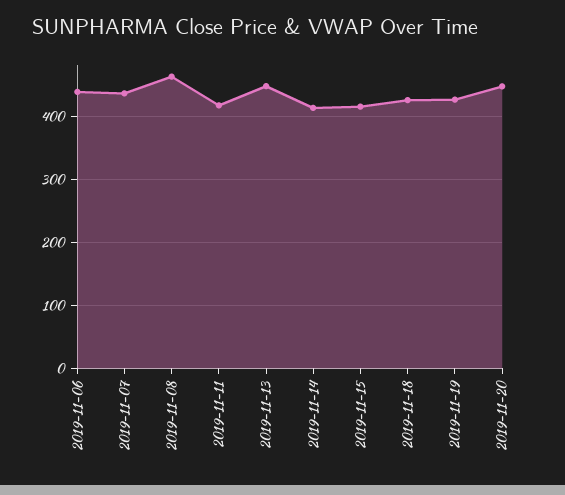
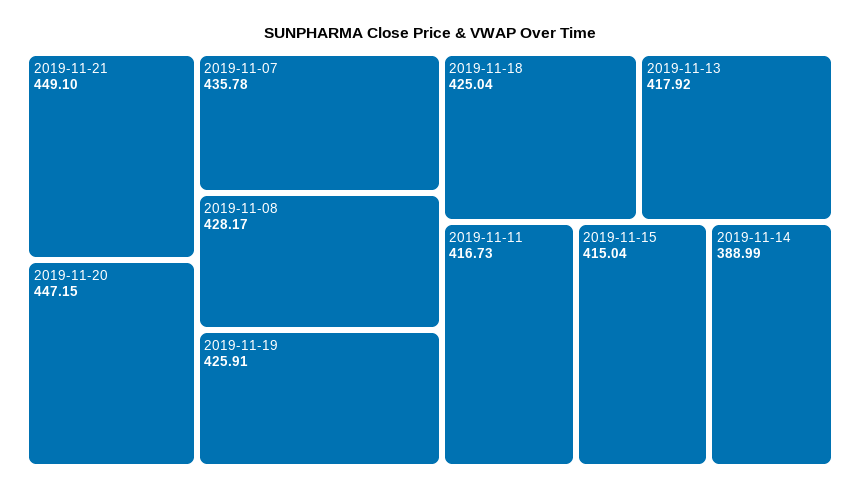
2019-11-06: 440 -> none
2019-11-08: 460 -> 428.17
2019-11-13: 450 -> 417.92
2019-11-14: 410 -> 388.99
2019-11-21: none -> 449.1

